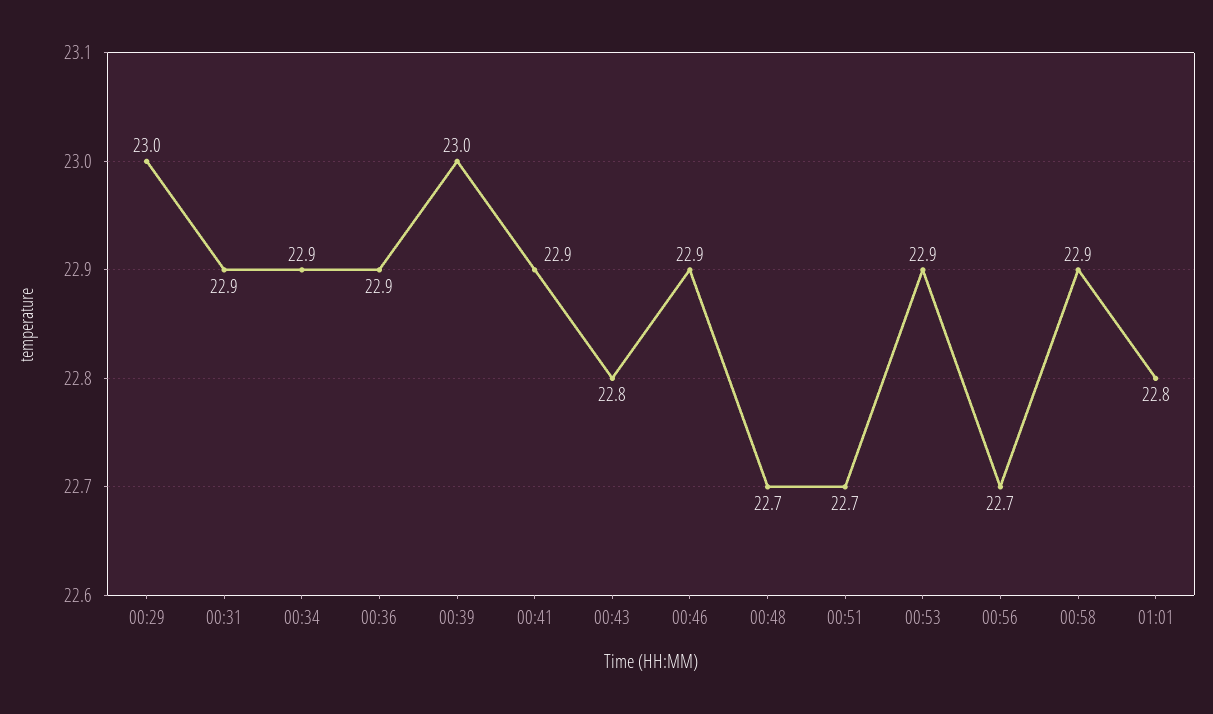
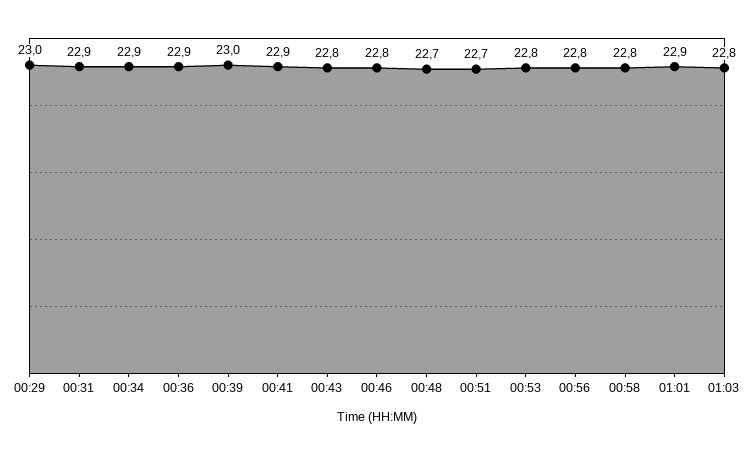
00:46: 22.9 -> 22.8
00:53: 22.9 -> 22.8
00:56: 22.7 -> 22.8
00:58: 22.9 -> 22.8
01:01: 22.8 -> 22.9
01:03: none -> 22.8

